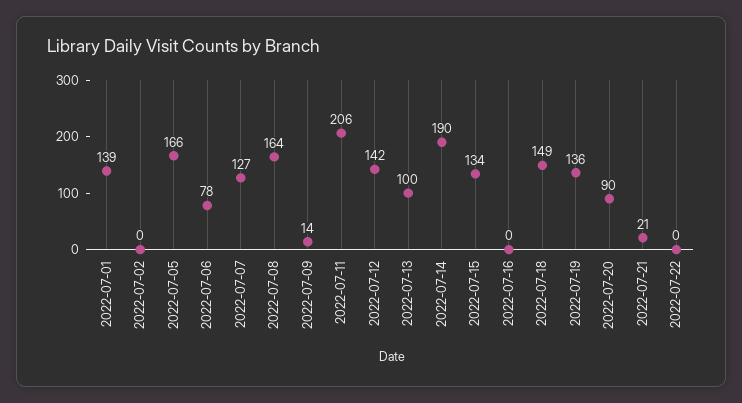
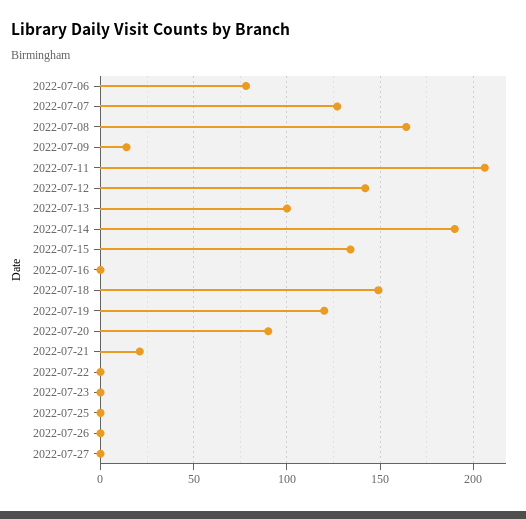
2022-07-01: 139 -> none
2022-07-02: 0 -> none
2022-07-05: 166 -> none
2022-07-19: 136 -> 120
2022-07-23: none -> 0
2022-07-25: none -> 0
2022-07-26: none -> 0
2022-07-27: none -> 0

